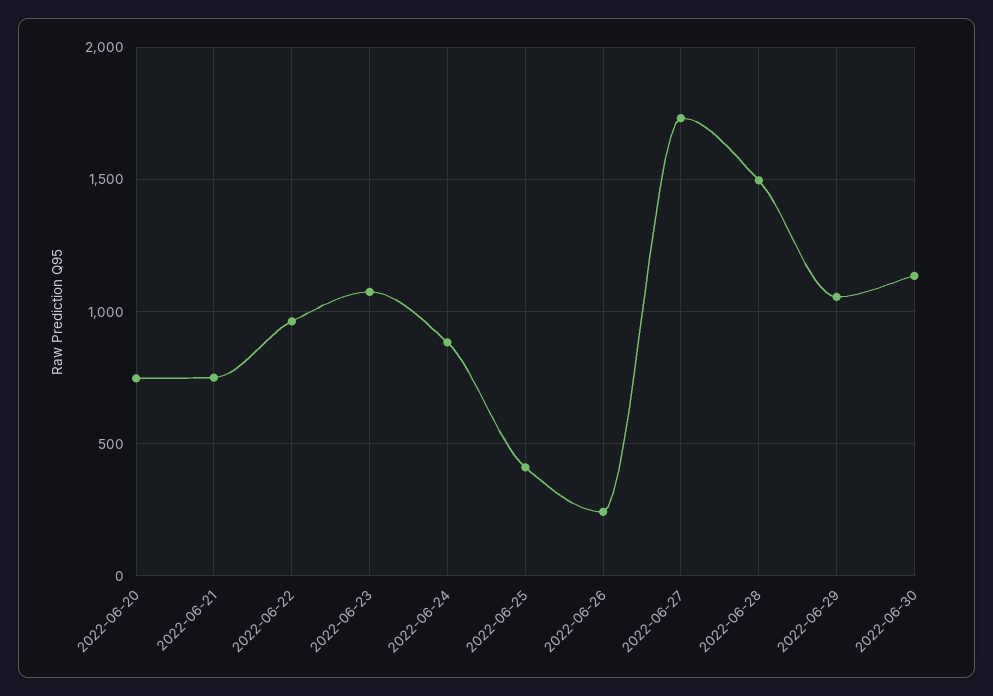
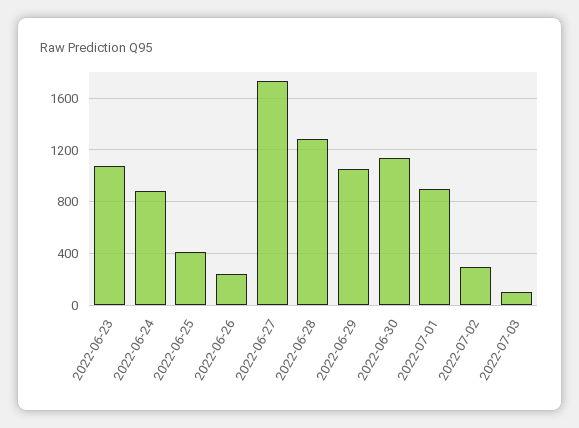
2022-06-20: 750 -> none
2022-06-21: 750 -> none
2022-06-22: 950 -> none
2022-06-28: 1500 -> 1300
2022-07-01: none -> 900
2022-07-02: none -> 300
2022-07-03: none -> 100

